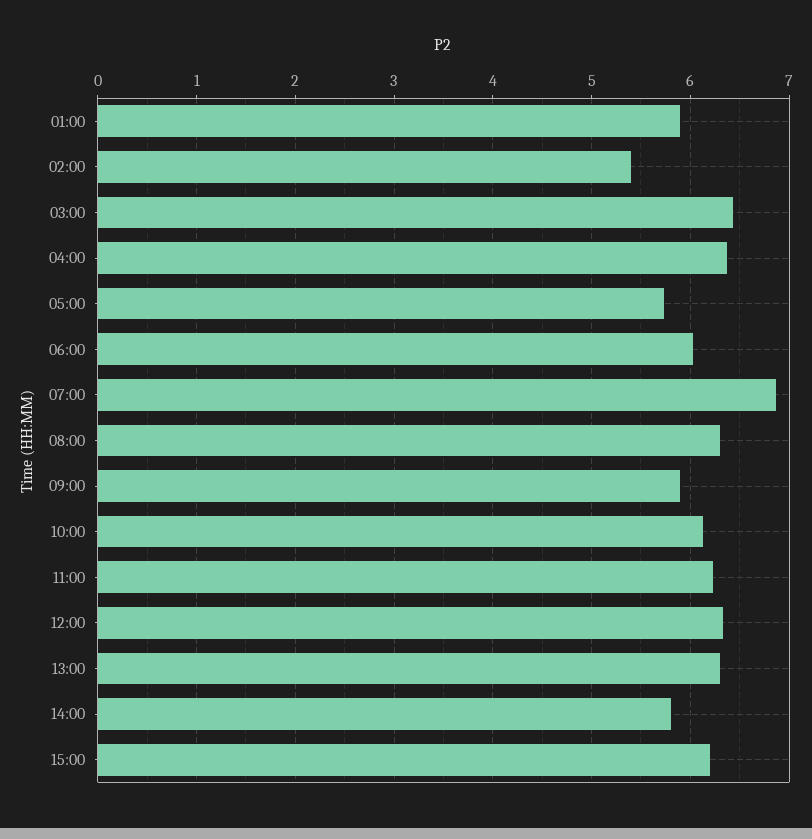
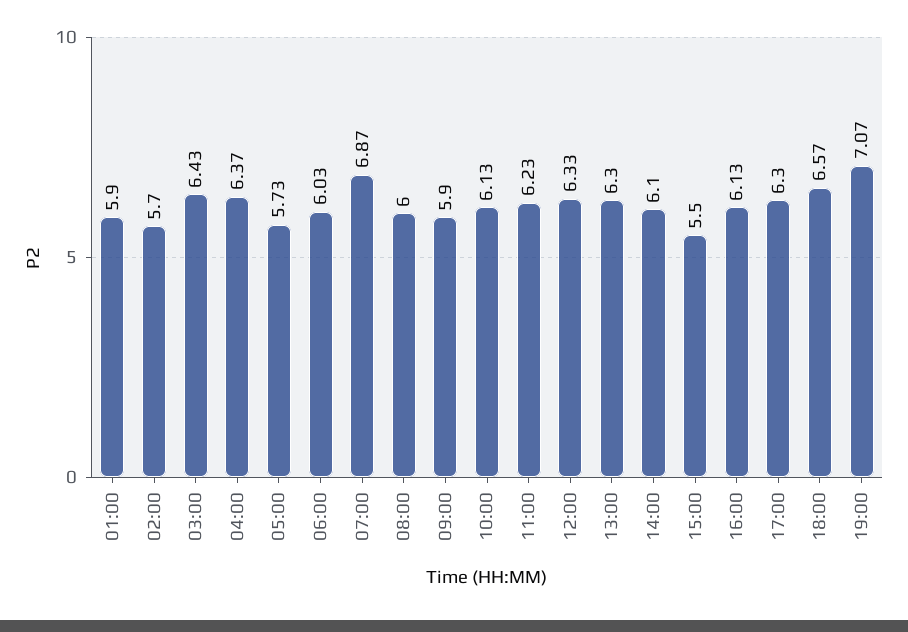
02:00: 5.4 -> 5.7
08:00: 6.3 -> 6
14:00: 5.8 -> 6.1
15:00: 6.2 -> 5.5
16:00: none -> 6.13
17:00: none -> 6.3
18:00: none -> 6.57
19:00: none -> 7.07

